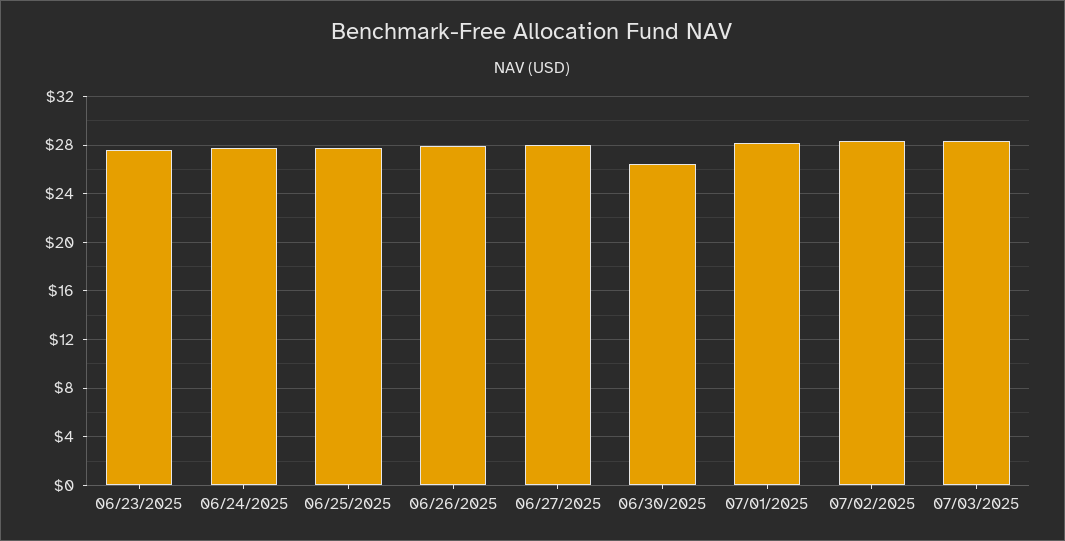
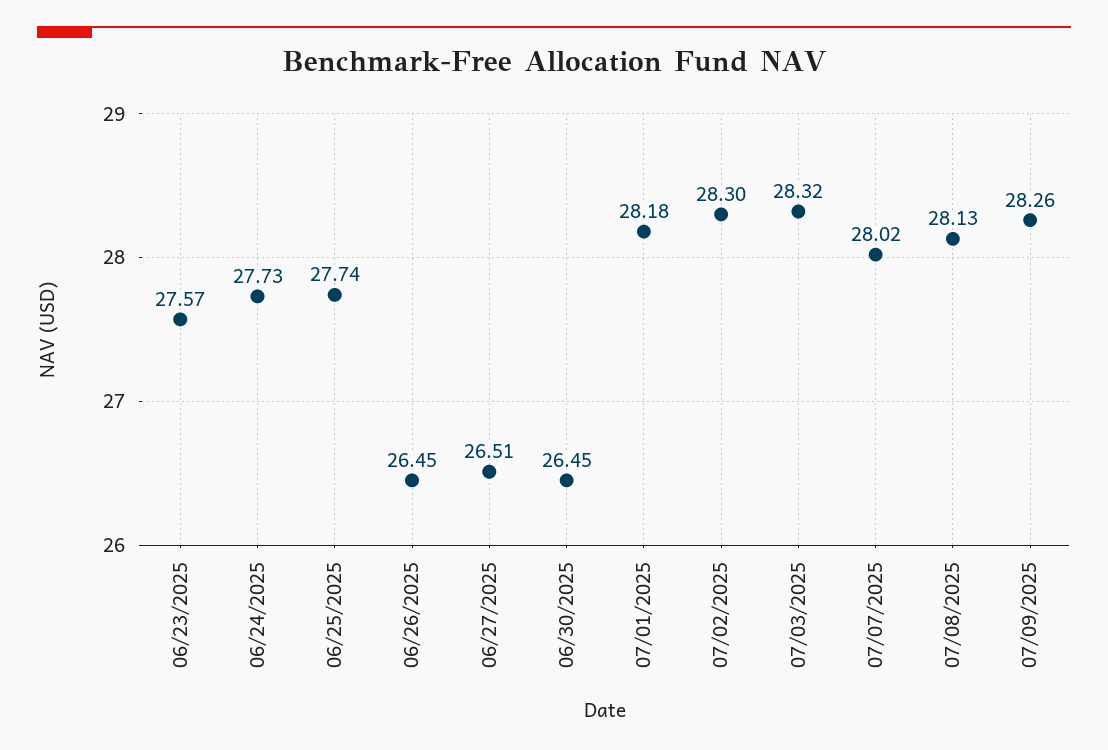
06/26/2025: 28 -> 26.45
06/27/2025: 28 -> 26.51
07/07/2025: none -> 28.02
07/08/2025: none -> 28.13
07/09/2025: none -> 28.26

